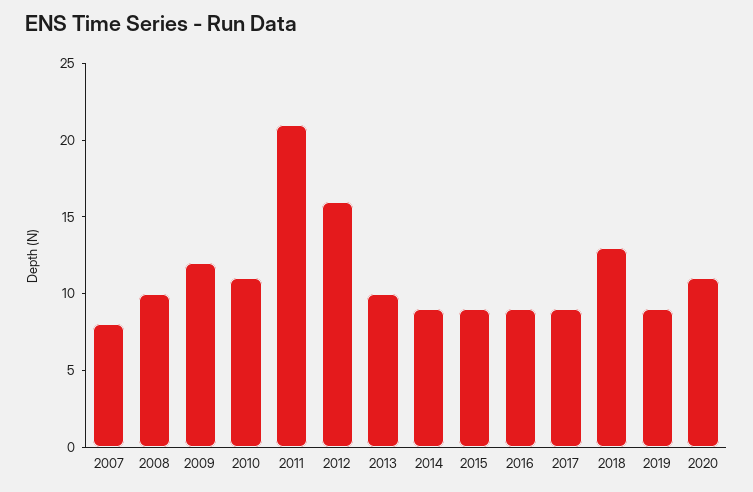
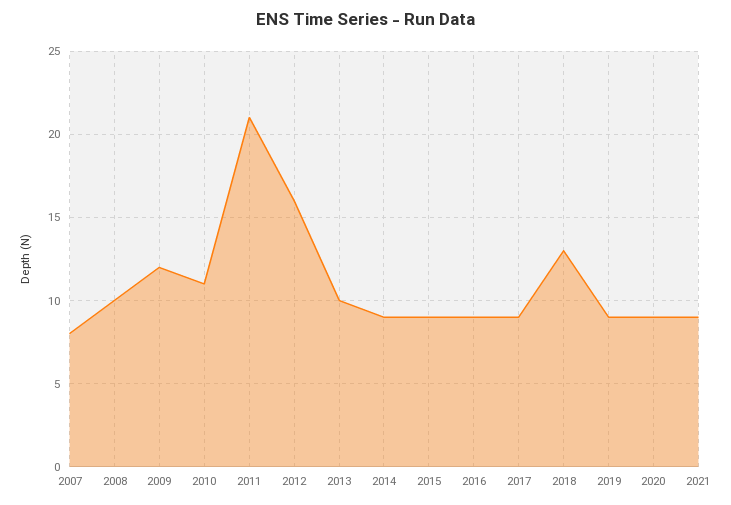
2020: 11 -> 9
2021: none -> 9

